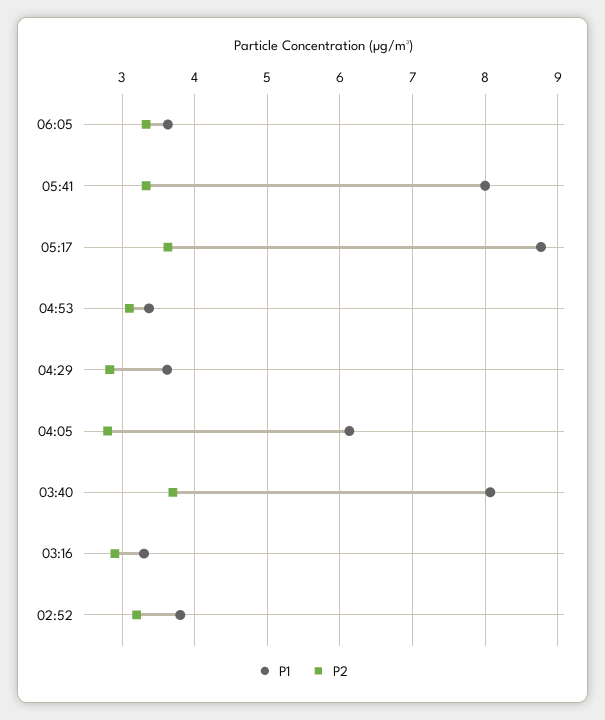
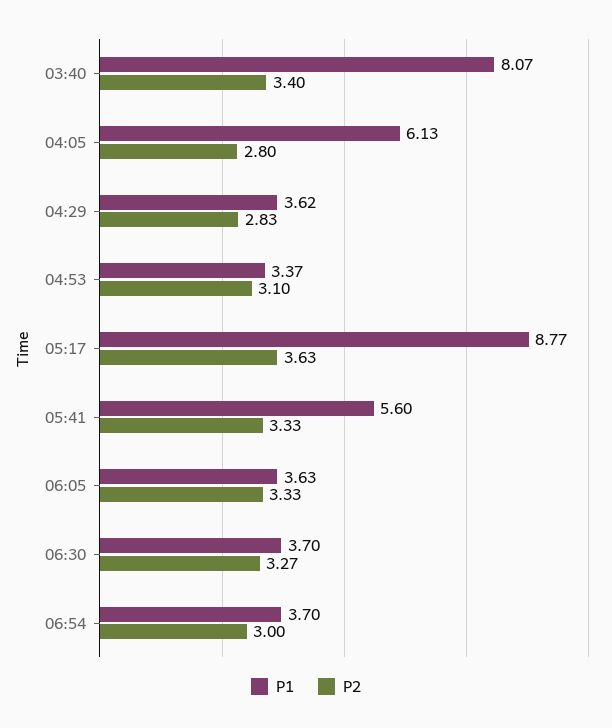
P1, 05:41: 8 -> 5.6
P2, 03:40: 3.7 -> 3.4
P1, 03:16: 3.3 -> none
P2, 03:16: 2.9 -> none
P1, 02:52: 3.8 -> none
P2, 02:52: 3.2 -> none
P1, 06:30: none -> 3.7
P2, 06:30: none -> 3.27
P1, 06:54: none -> 3.7
P2, 06:54: none -> 3

